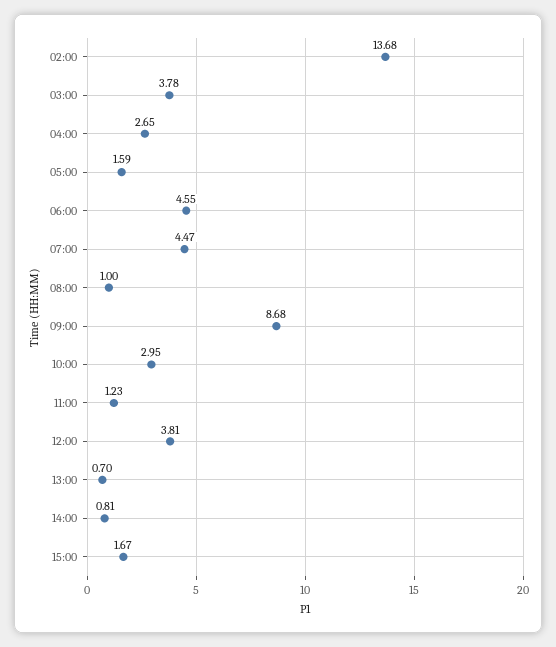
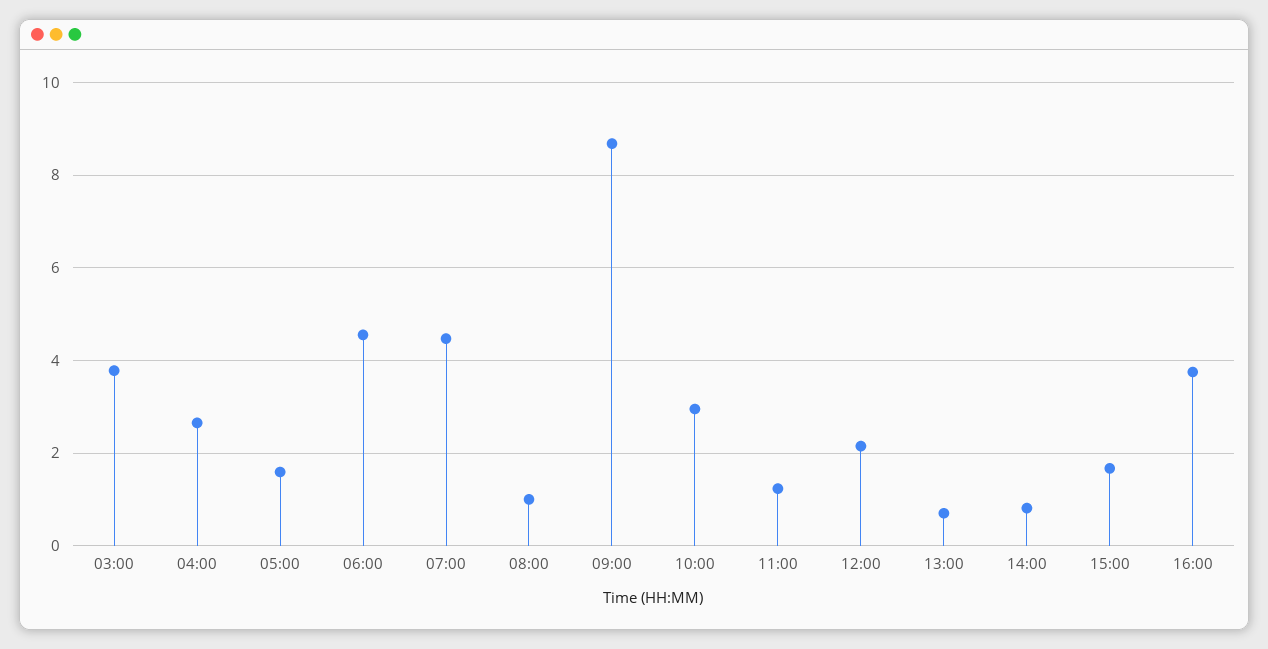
02:00: 13.68 -> none
12:00: 3.81 -> 2.2
16:00: none -> 3.8

